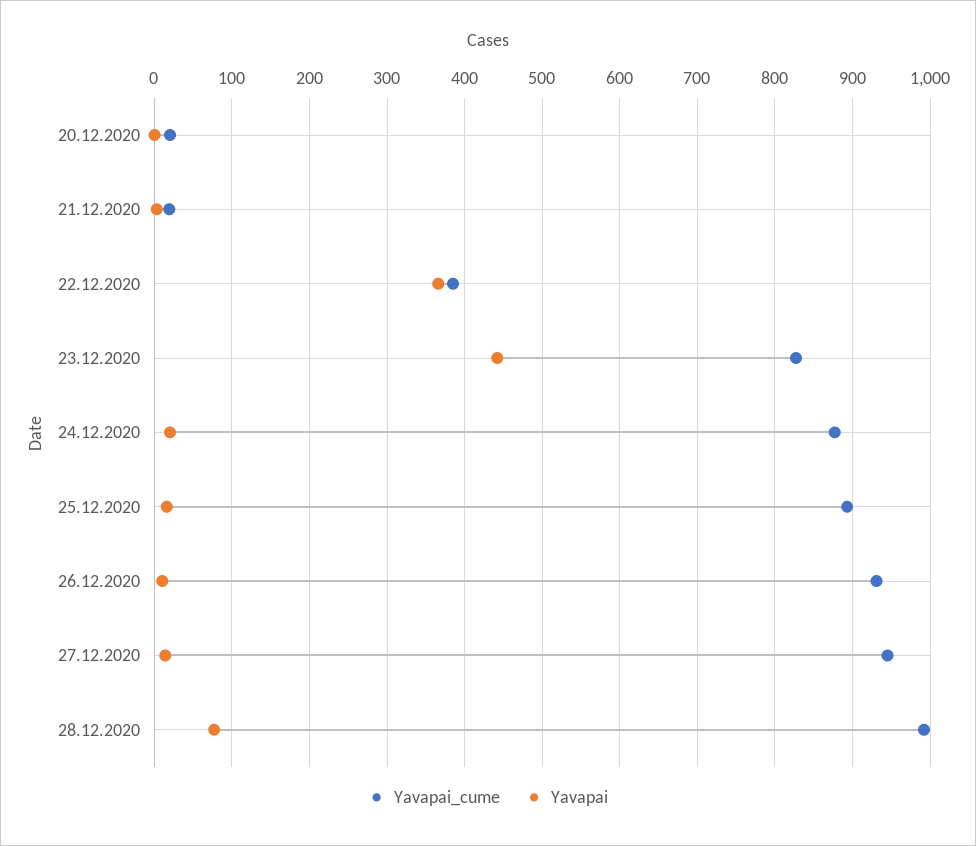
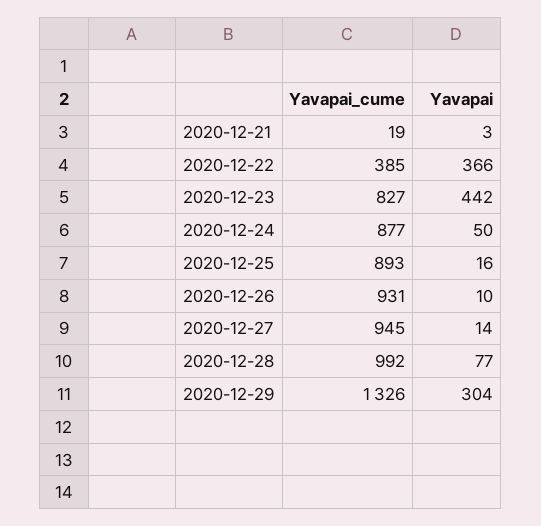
Yavapai_cume, 20.12.2020: 20 -> none
Yavapai, 20.12.2020: 0 -> none
Yavapai, 24.12.2020: 20 -> 50
Yavapai_cume, 2020-12-29: none -> 1326
Yavapai, 2020-12-29: none -> 304

